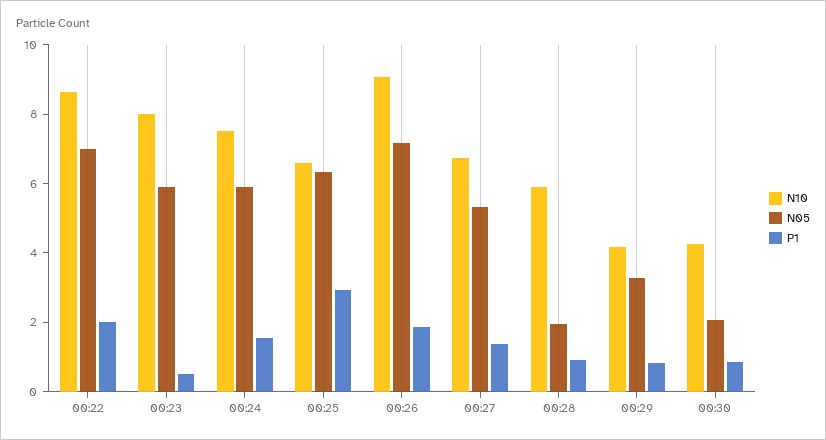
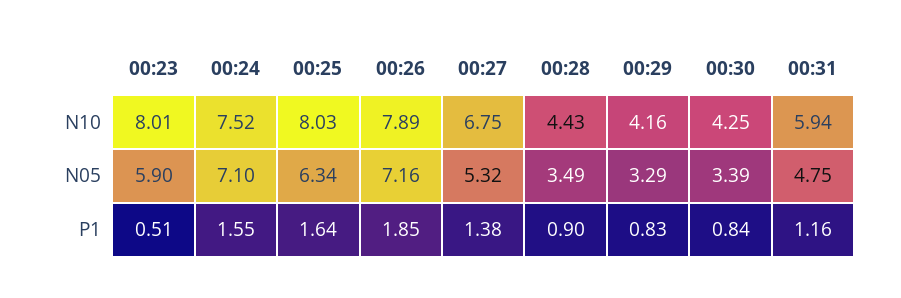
N10, 00:22: 8.5 -> none
N05, 00:22: 7 -> none
P1, 00:22: 2 -> none
N05, 00:24: 6 -> 7.1
N10, 00:25: 6.5 -> 8.03
P1, 00:25: 3 -> 1.64
N10, 00:26: 9 -> 7.89
N10, 00:28: 6 -> 4.43
N05, 00:28: 2 -> 3.49
N05, 00:30: 2 -> 3.39
N10, 00:31: none -> 5.94
N05, 00:31: none -> 4.75
P1, 00:31: none -> 1.16

